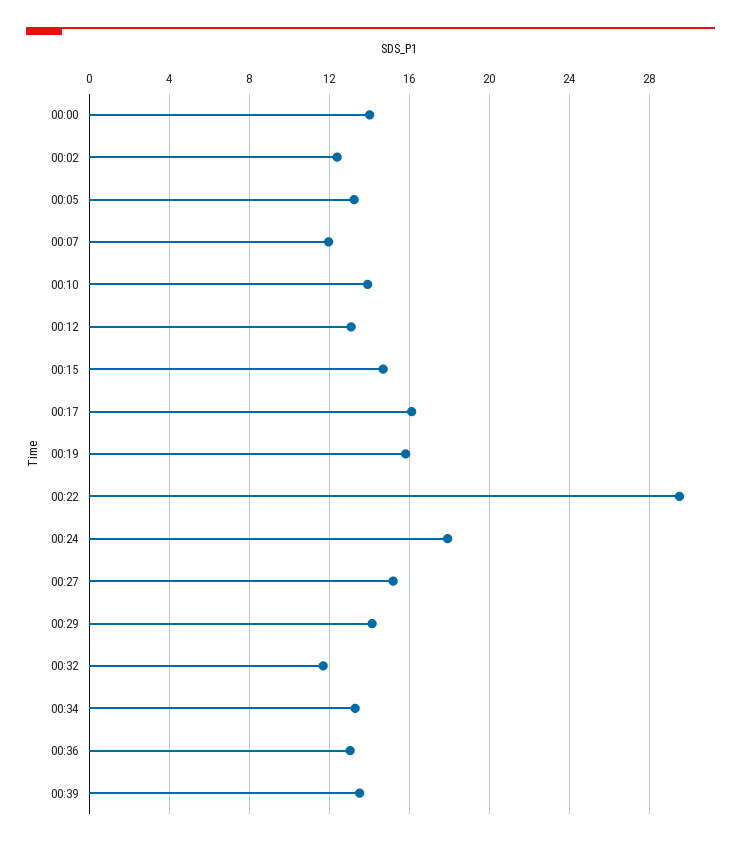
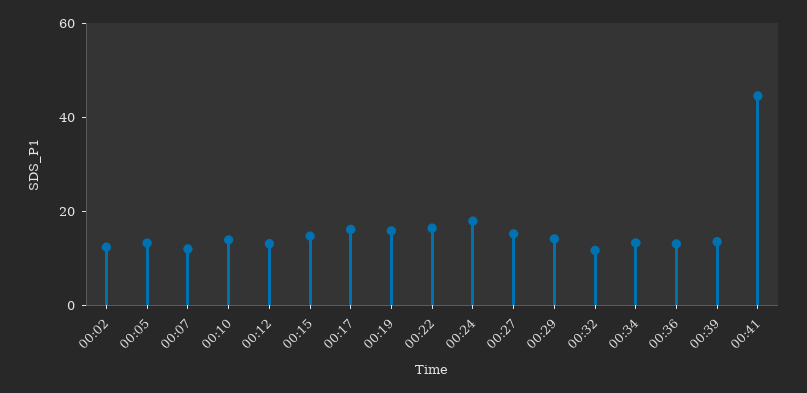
00:00: 14 -> none
00:22: 29.5 -> 15
00:41: none -> 45

